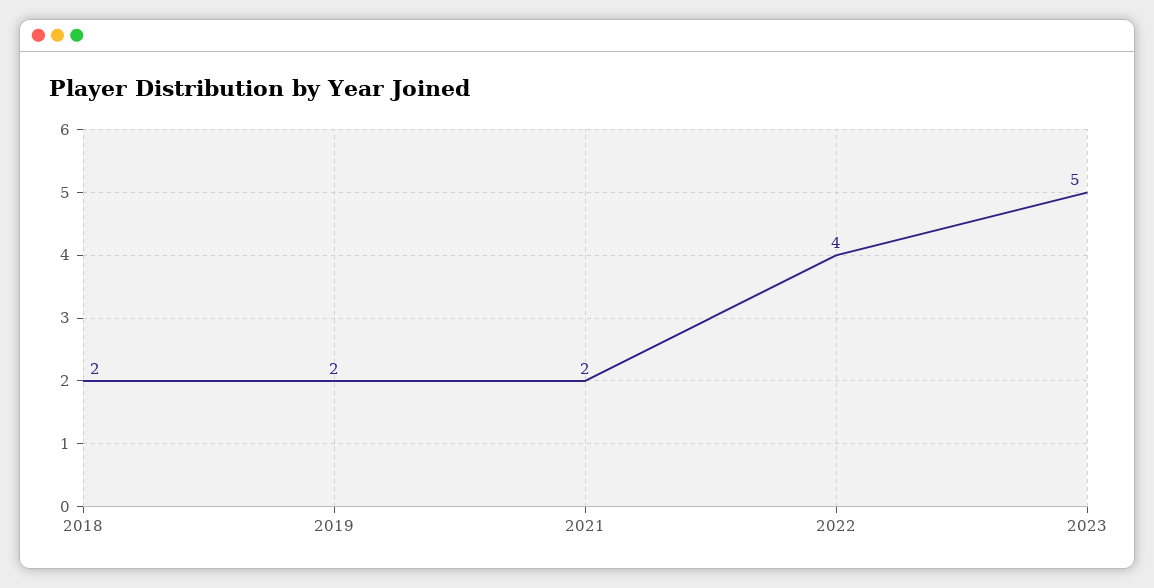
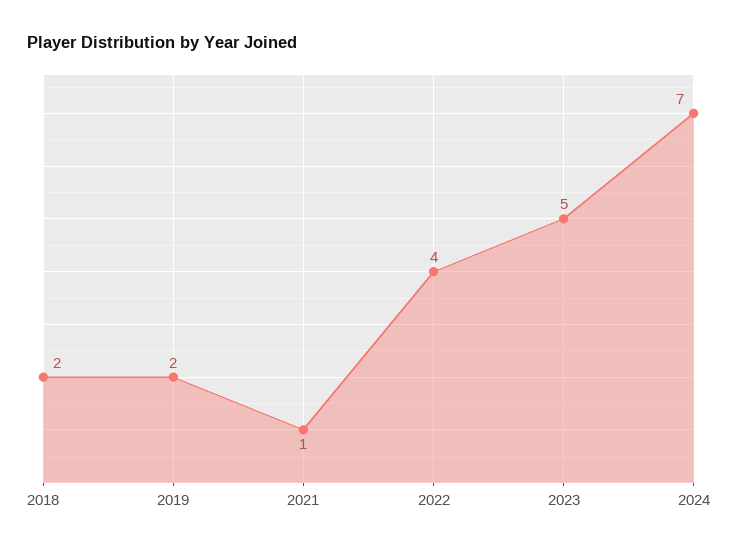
2021: 2 -> 1
2024: none -> 7

